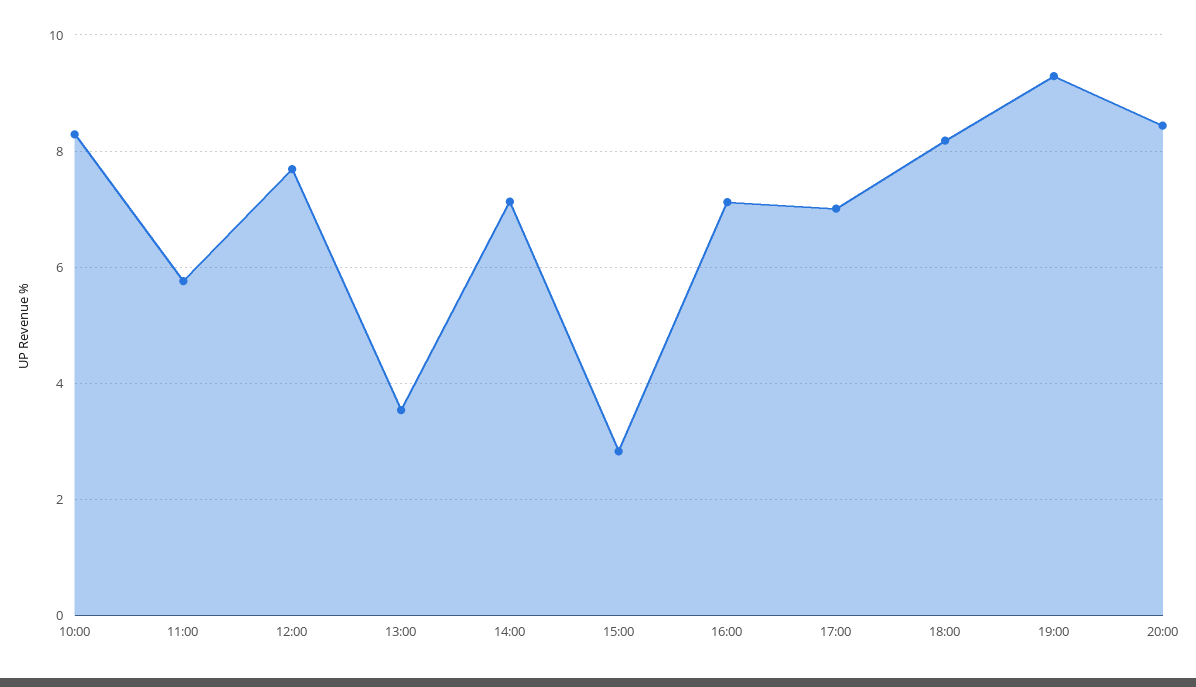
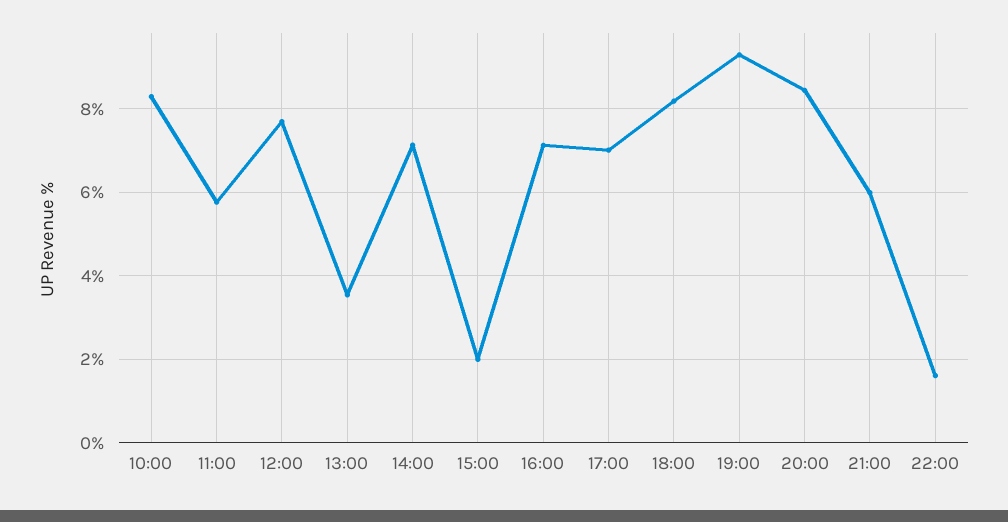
15:00: 2.8 -> 2
21:00: none -> 6
22:00: none -> 1.6

